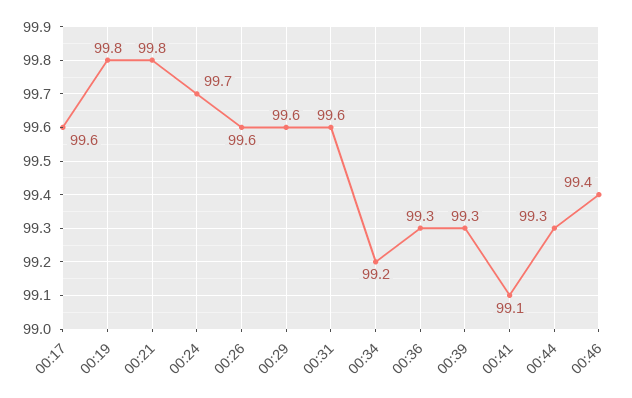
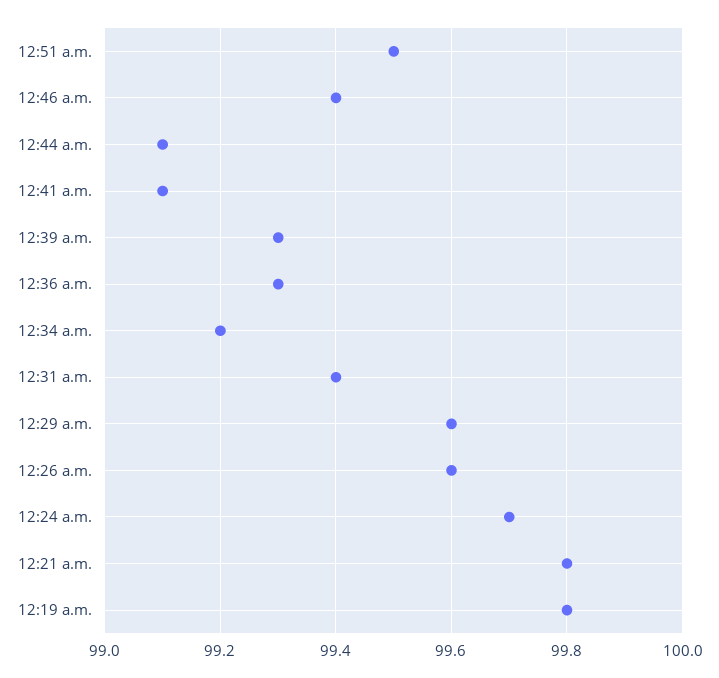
00:17: 99.6 -> none
00:31: 99.6 -> 99.4
00:44: 99.3 -> 99.1
12:51 a.m.: none -> 99.5

